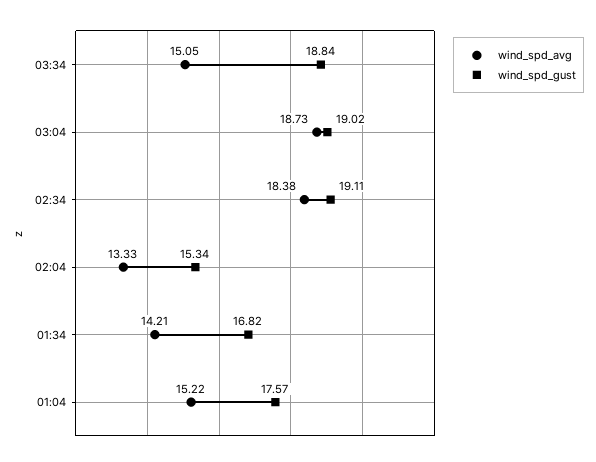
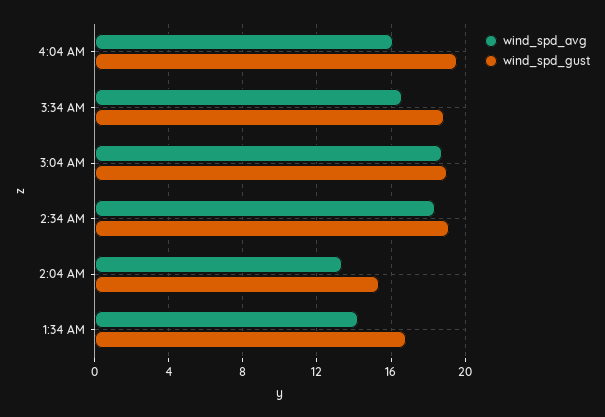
wind_spd_avg, 03:34: 15.05 -> 16.5
wind_spd_avg, 01:04: 15.22 -> none
wind_spd_gust, 01:04: 17.57 -> none
wind_spd_avg, 4:04 AM: none -> 16
wind_spd_gust, 4:04 AM: none -> 19.5

